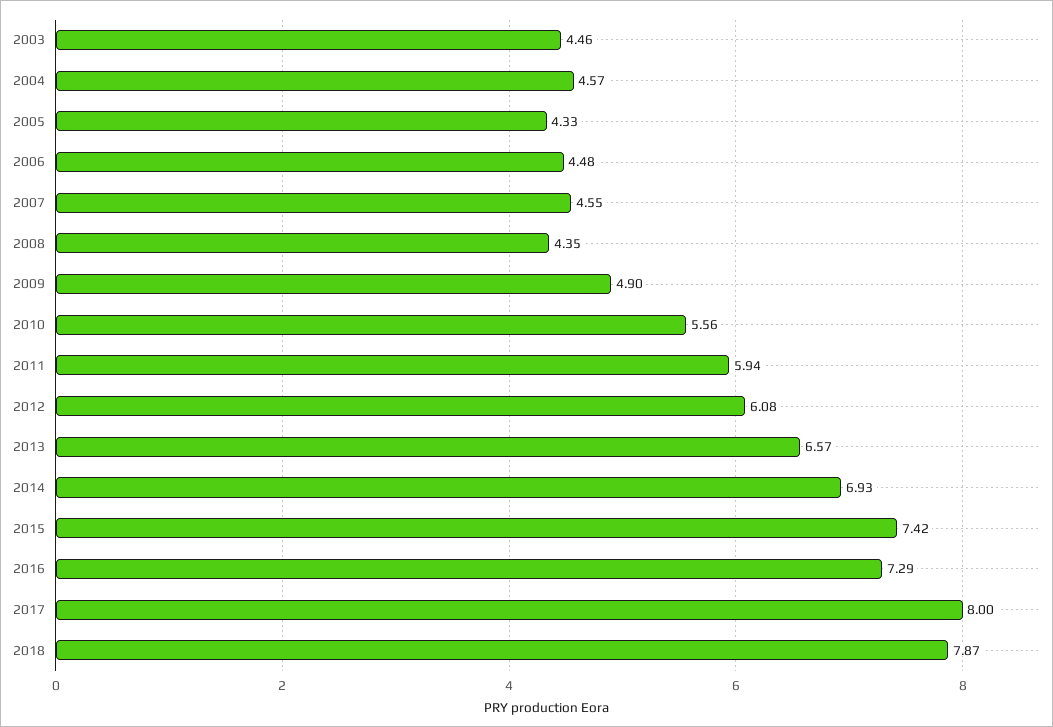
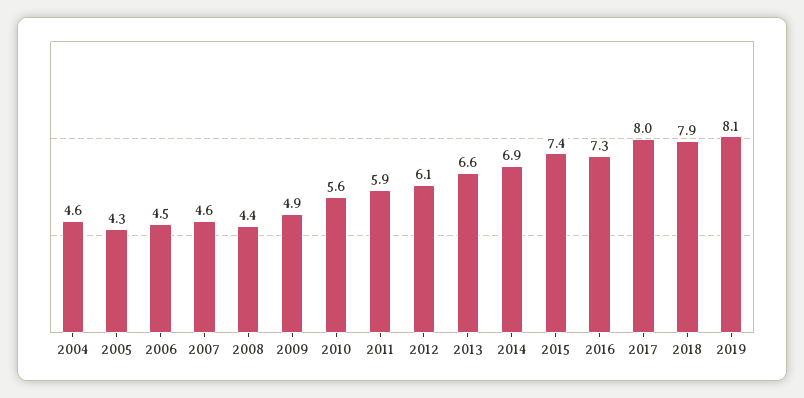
2003: 4.46 -> none
2019: none -> 8.1

